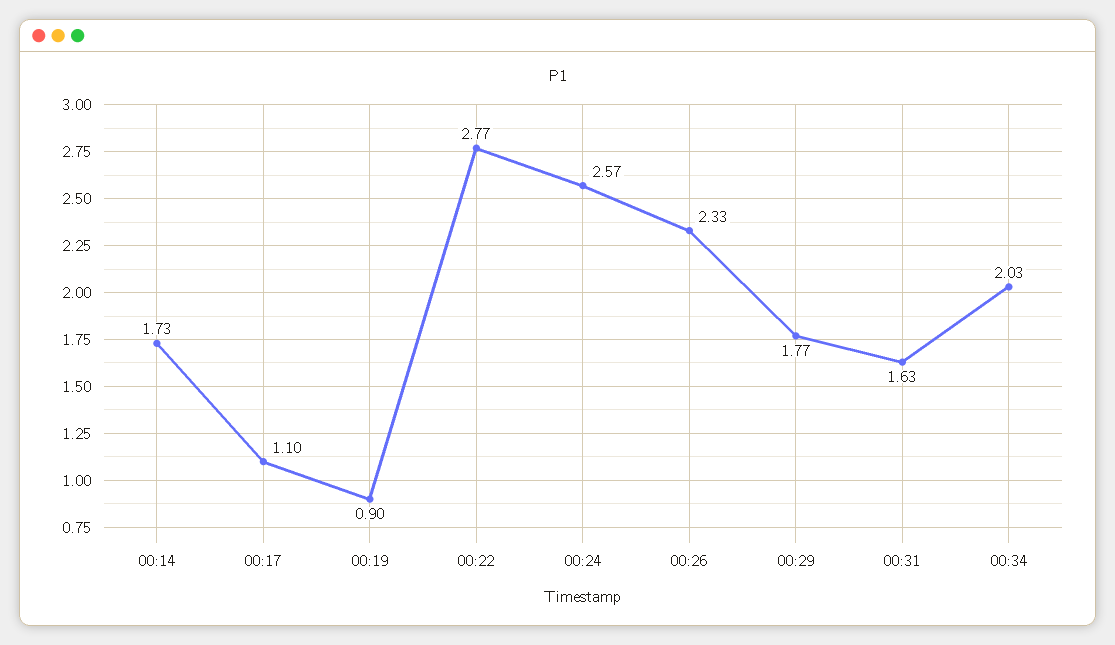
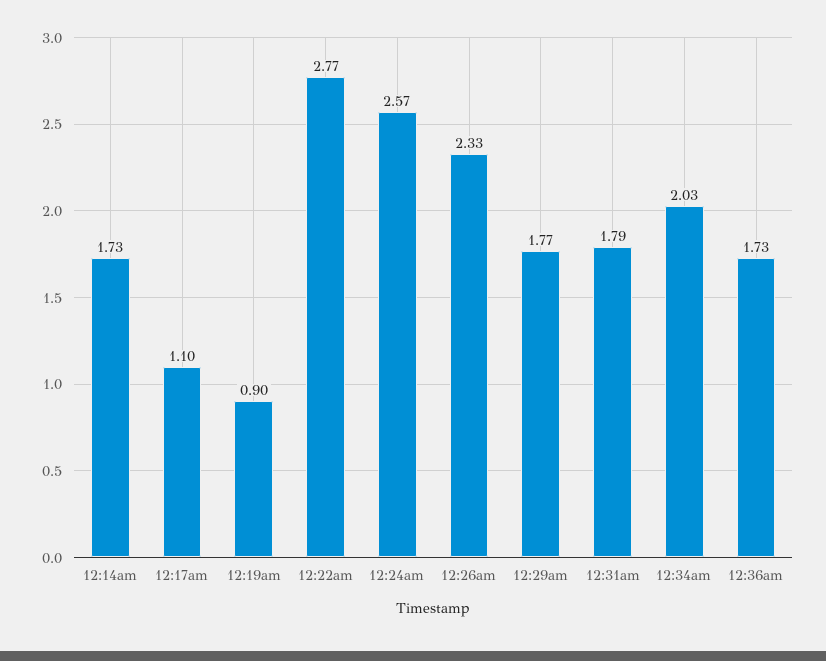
00:31: 1.63 -> 1.79
12:36am: none -> 1.73

